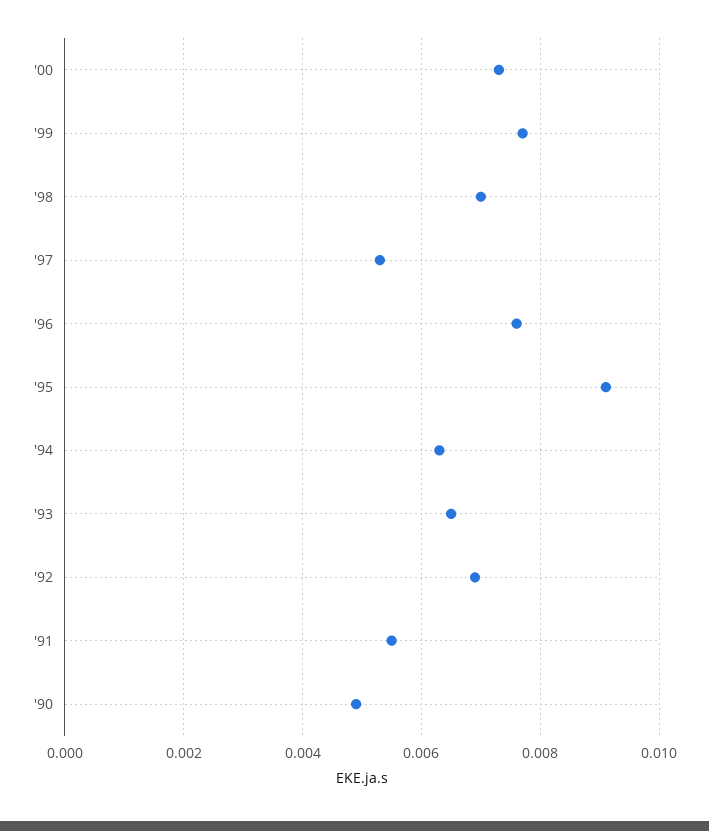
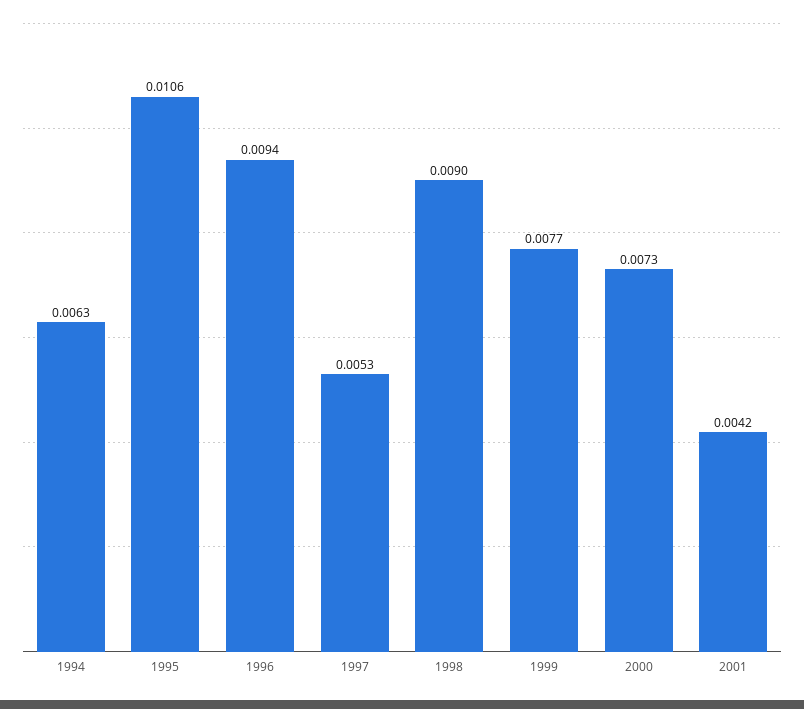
'98: 0.007 -> 0.009
'96: 0.0075 -> 0.0094
'95: 0.009 -> 0.0106
'93: 0.0065 -> none
'92: 0.007 -> none
'91: 0.0055 -> none
'90: 0.005 -> none
2001: none -> 0.0042

